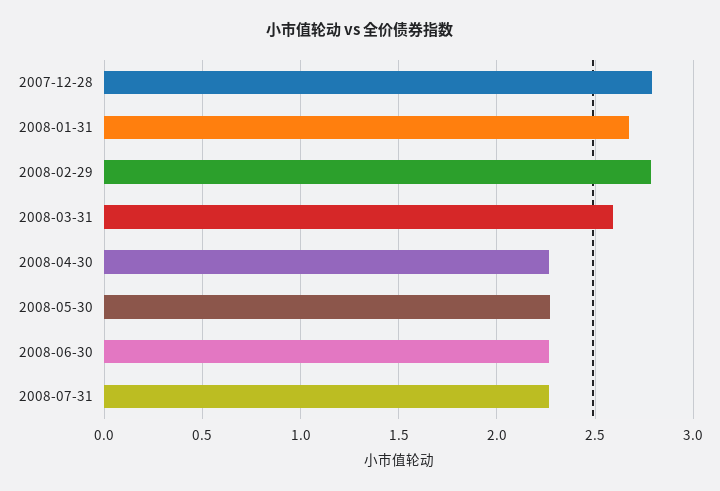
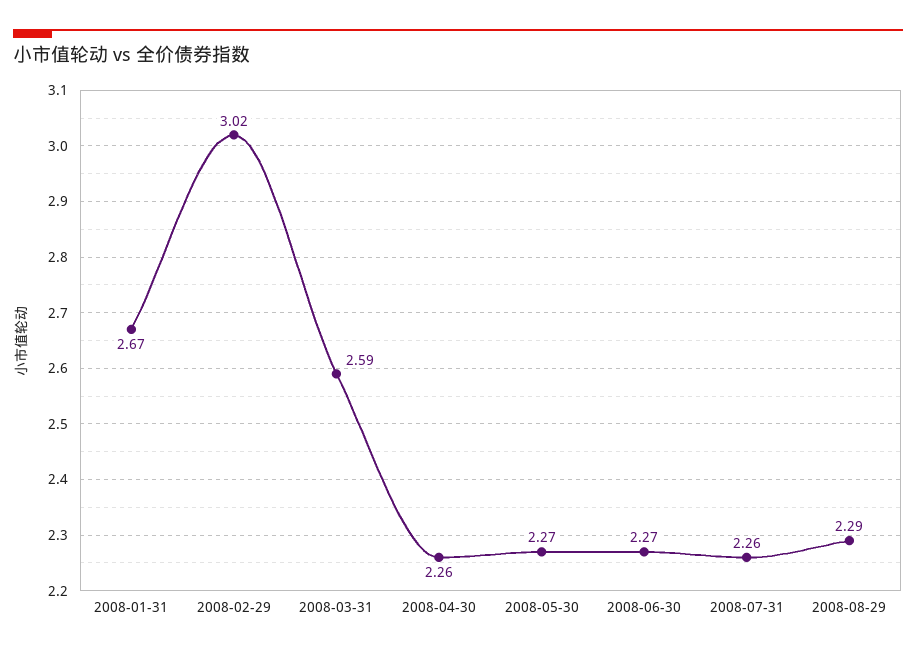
2007-12-28: 2.8 -> none
2008-02-29: 2.8 -> 3.02
2008-08-29: none -> 2.29

